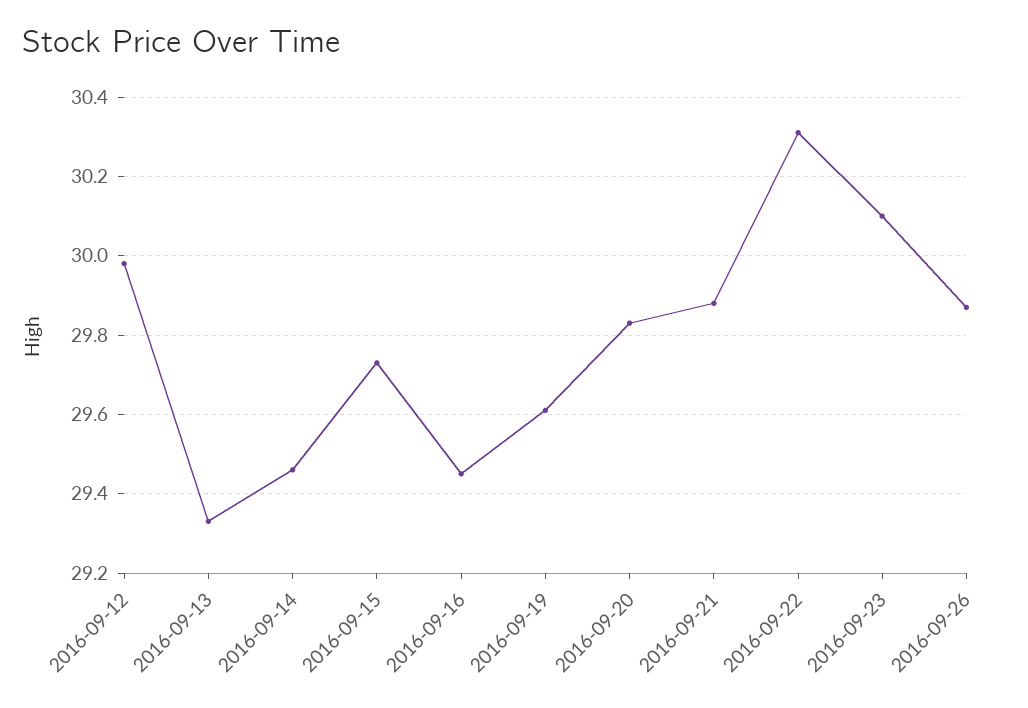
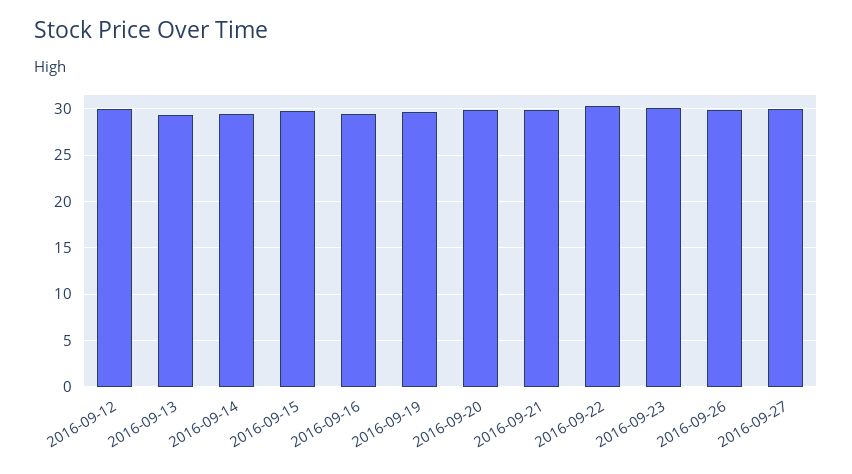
2016-09-27: none -> 30

